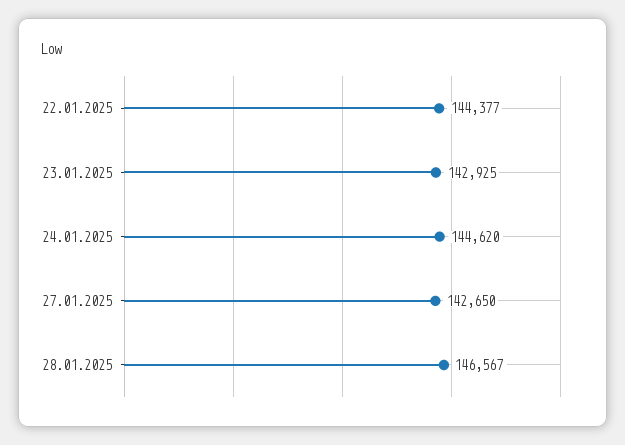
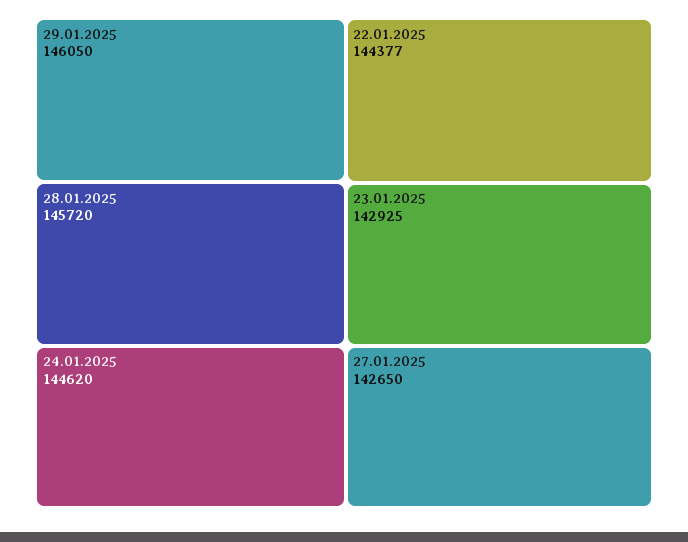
28.01.2025: 146567 -> 145720
29.01.2025: none -> 146050

